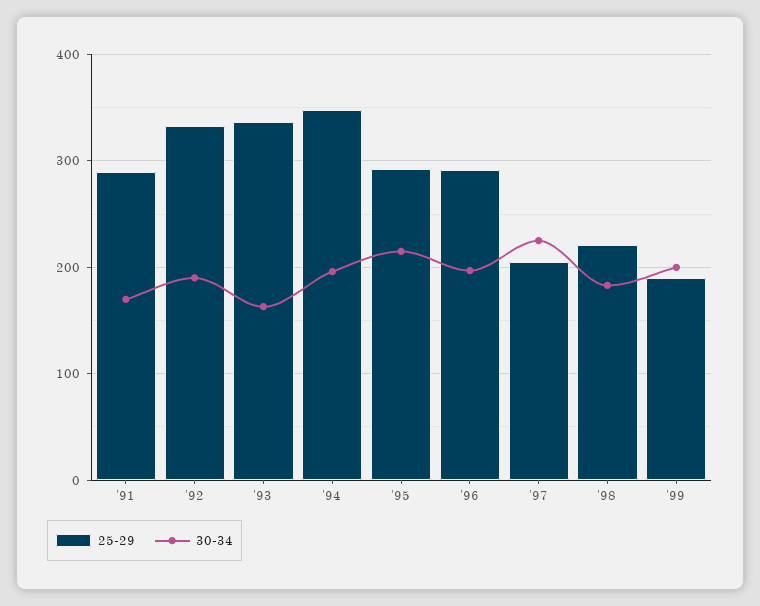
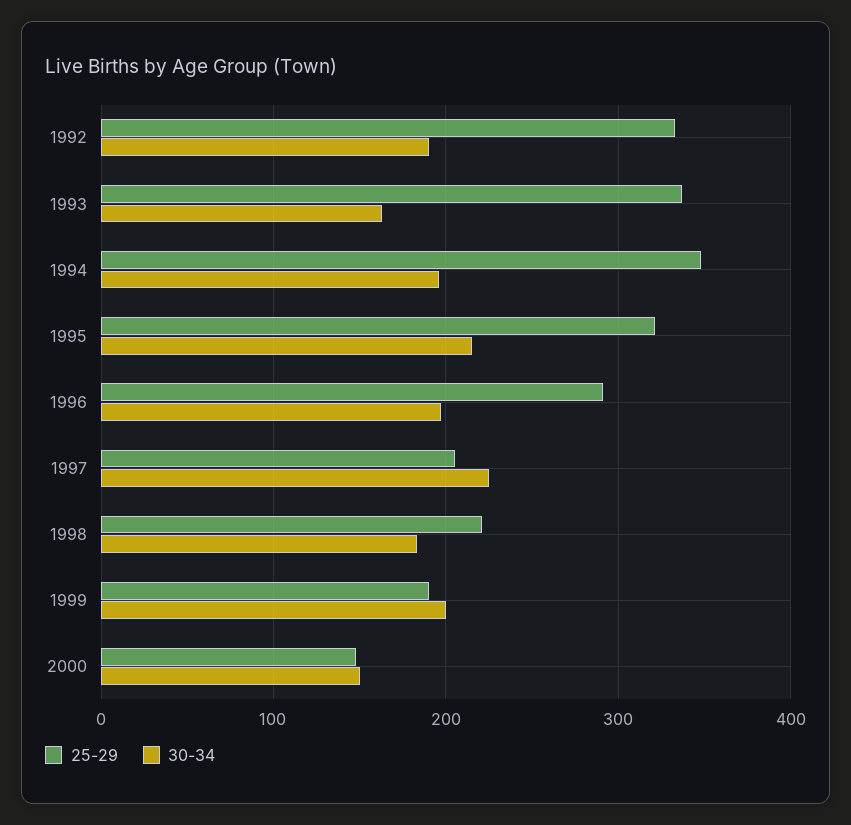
25-29, '91: 290 -> none
30-34, '91: 170 -> none
25-29, '95: 290 -> 320
25-29, 2000: none -> 150
30-34, 2000: none -> 150

